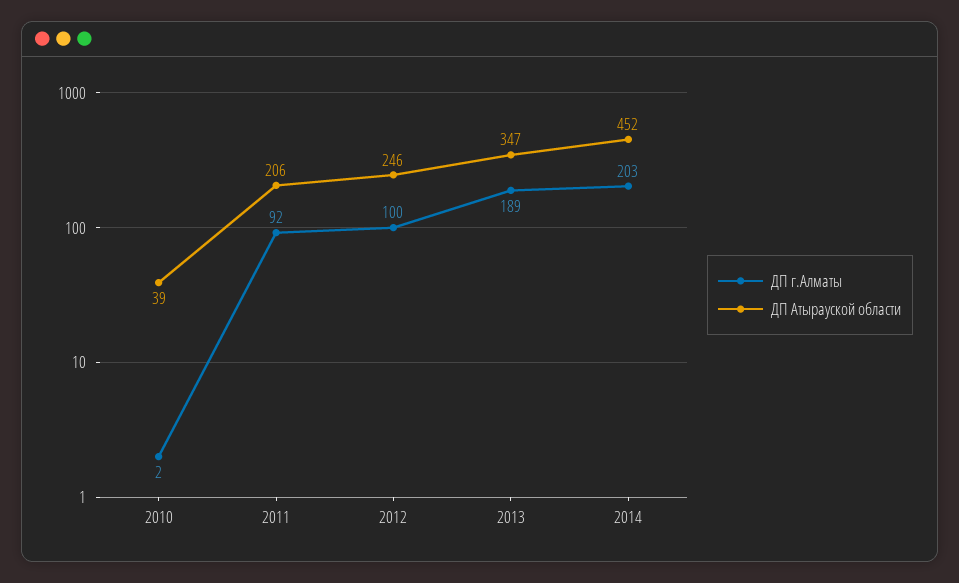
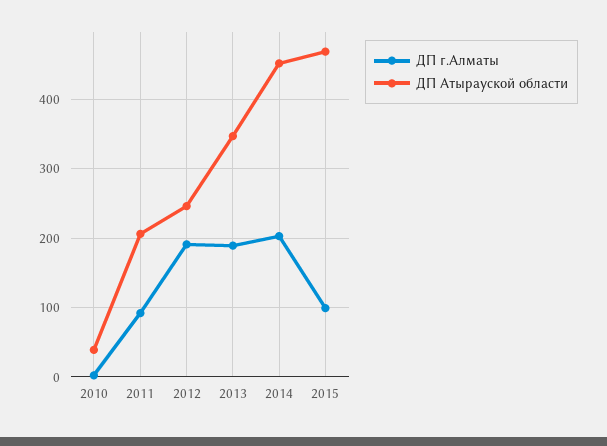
ДП г.Алматы, 2012: 100 -> 190
ДП г.Алматы, 2015: none -> 100
ДП Атырауской области, 2015: none -> 470

